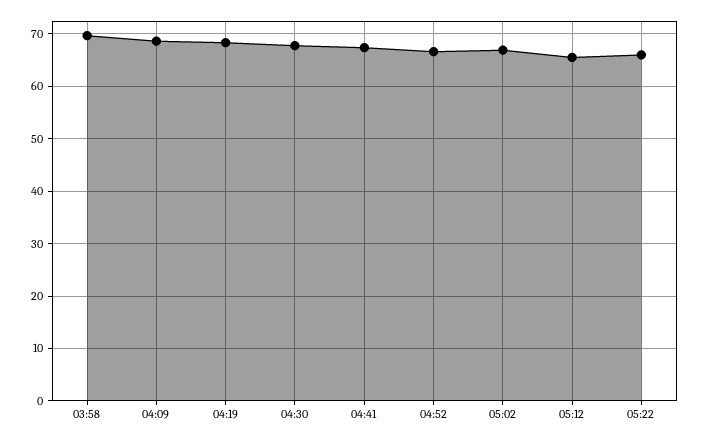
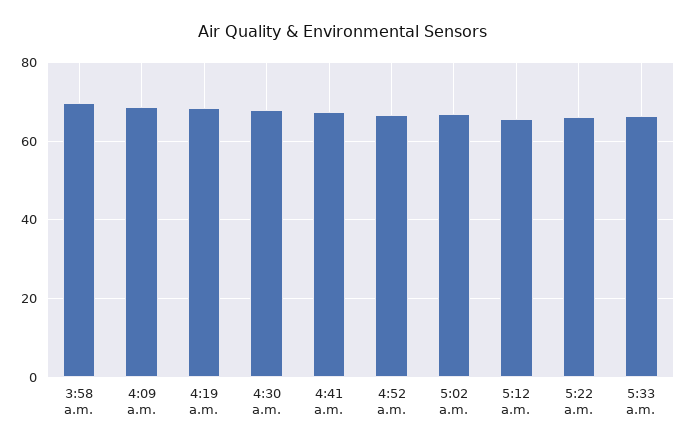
5:33 a.m.: none -> 66

